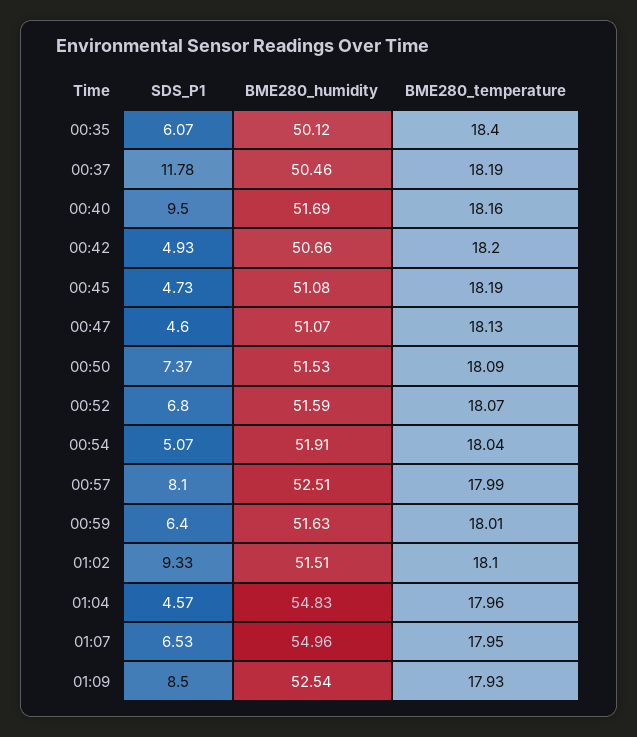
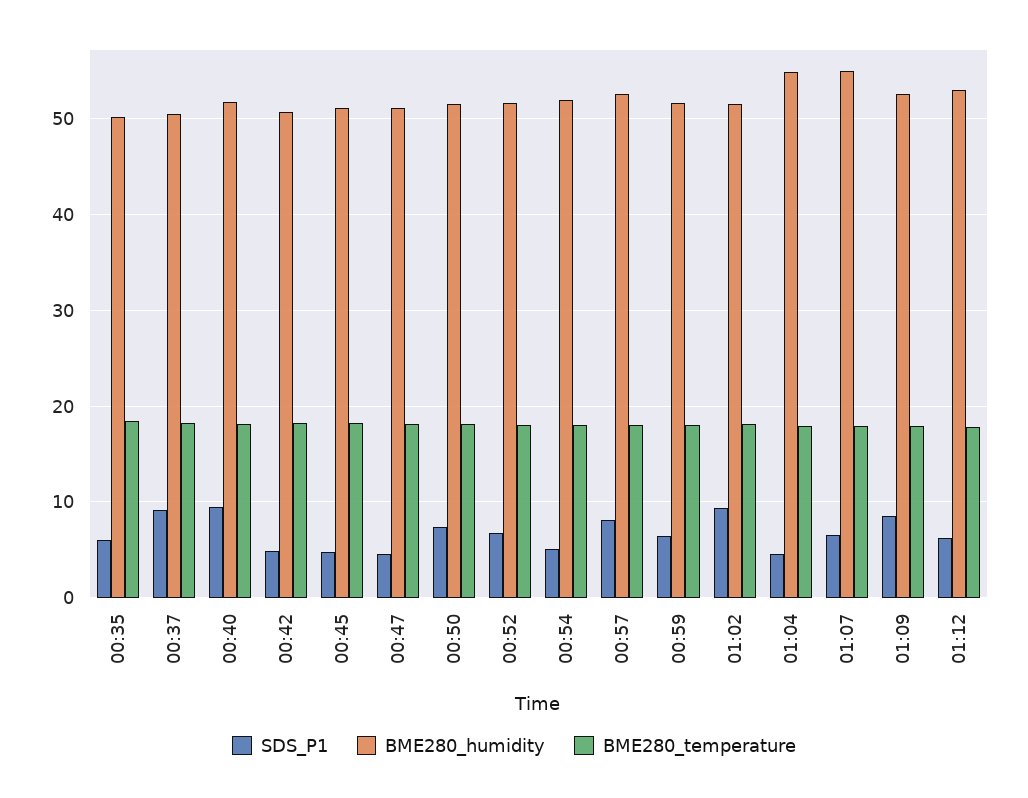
SDS_P1, 00:37: 11.78 -> 9
SDS_P1, 01:12: none -> 6
BME280_humidity, 01:12: none -> 53
BME280_temperature, 01:12: none -> 18

